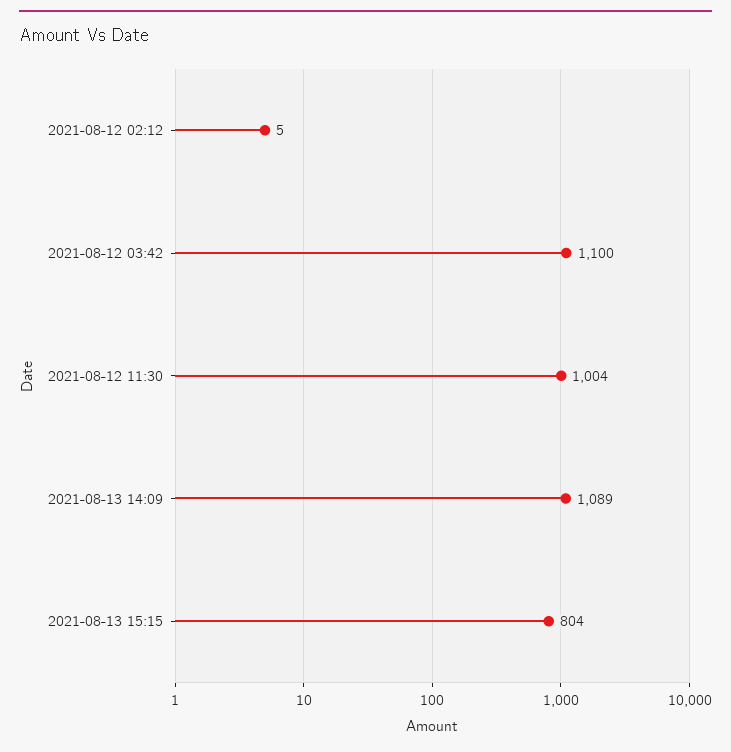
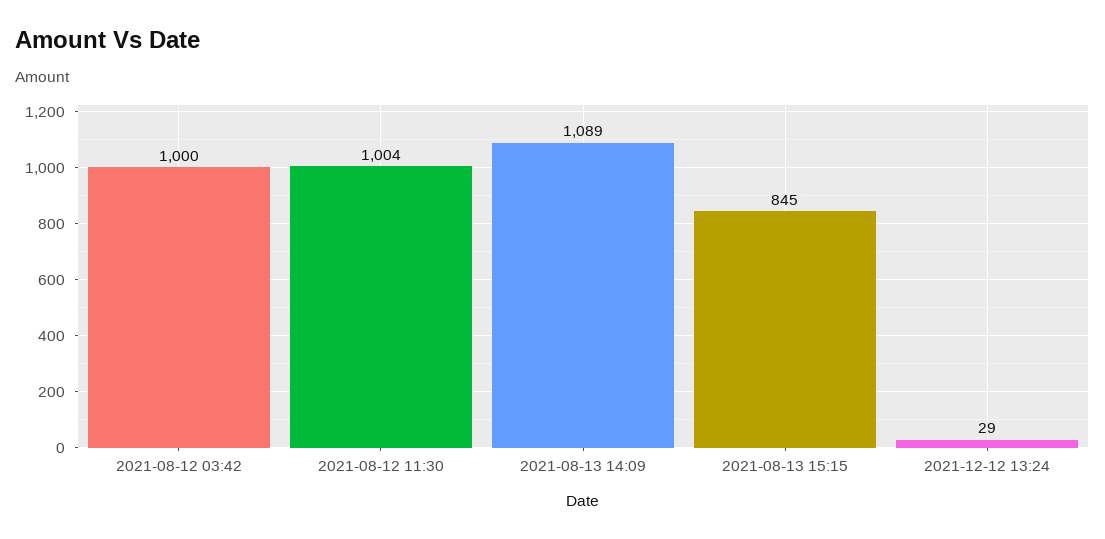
2021-08-12 02:12: 5 -> none
2021-08-12 03:42: 1100 -> 1000
2021-08-13 15:15: 804 -> 845
2021-12-12 13:24: none -> 29

